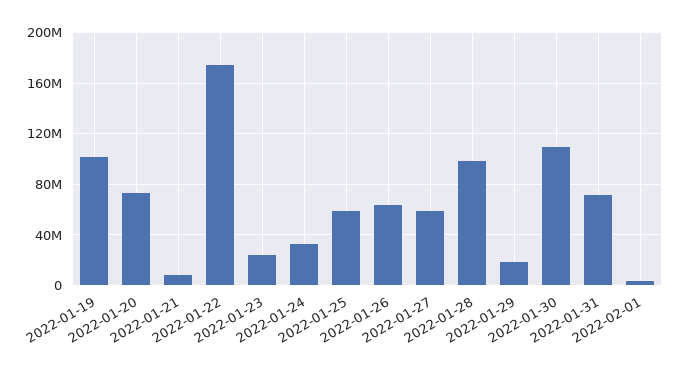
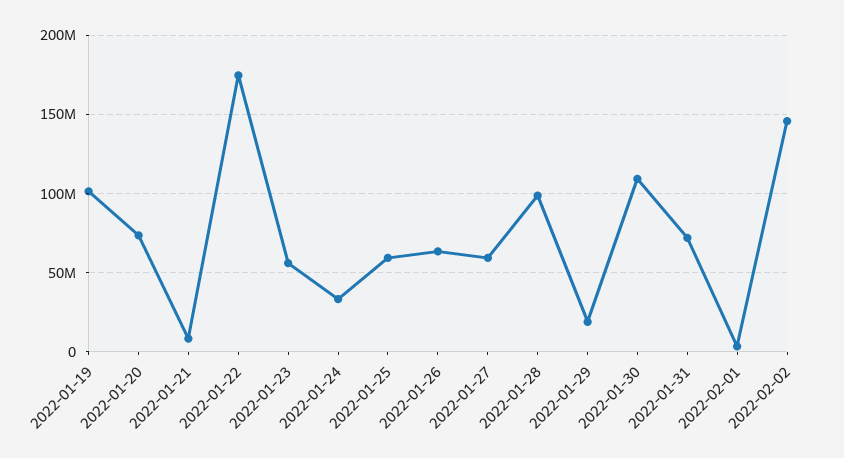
2022-01-23: 25000000 -> 55000000
2022-02-02: none -> 145000000

